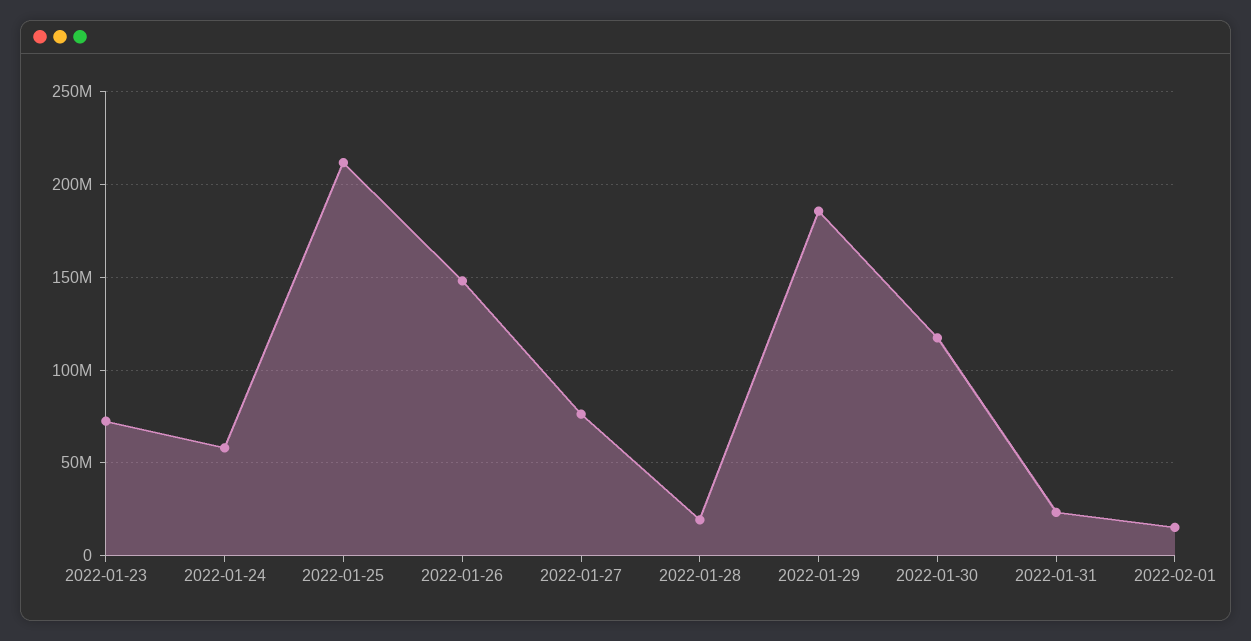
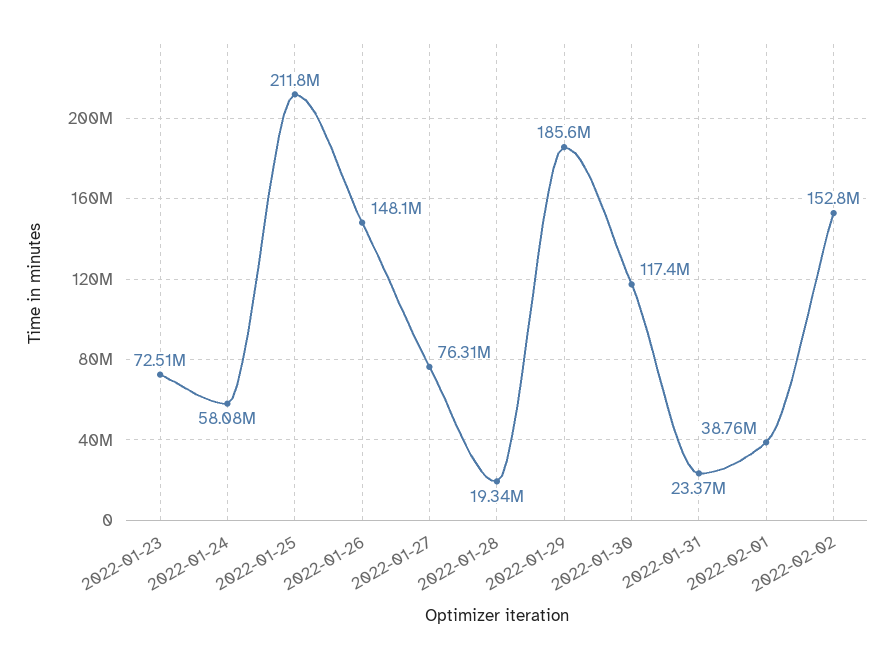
2022-02-01: 15000000 -> 38760000
2022-02-02: none -> 152800000

